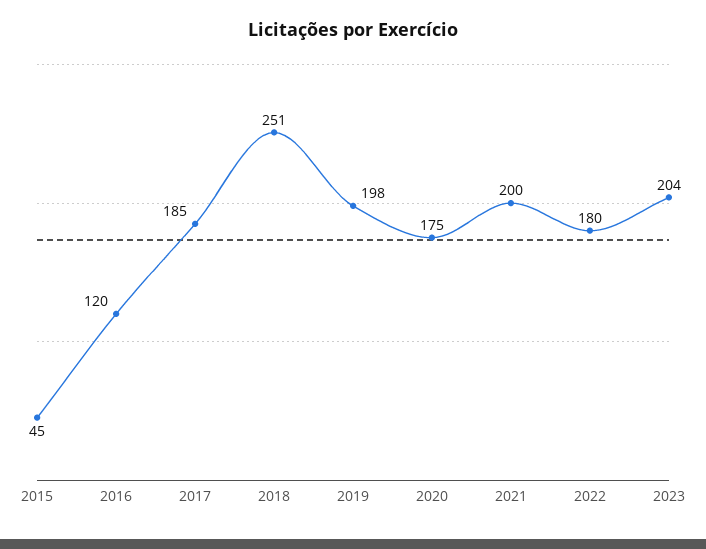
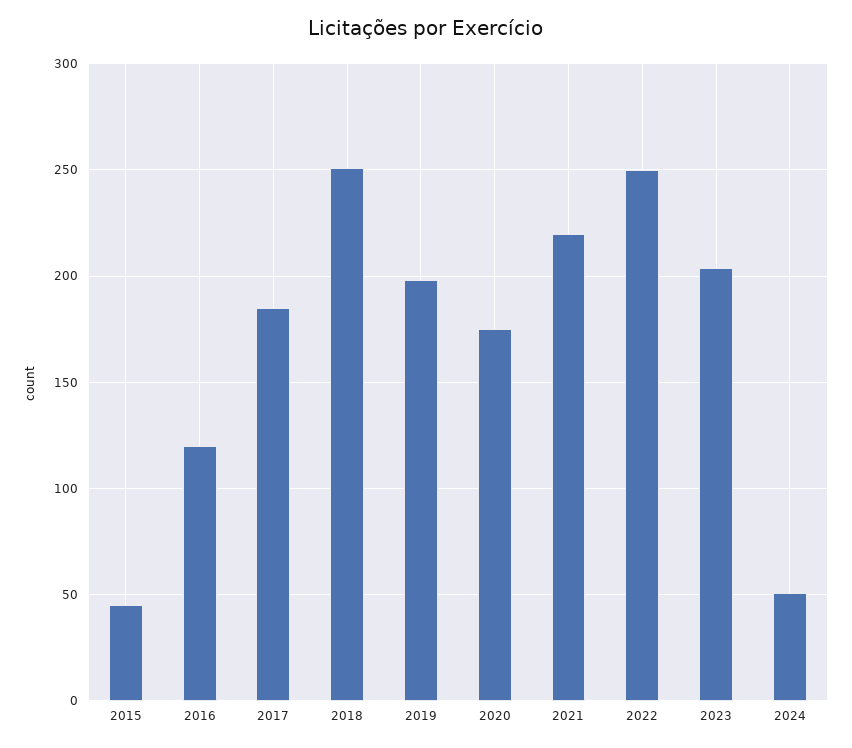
2021: 200 -> 220
2022: 180 -> 250
2024: none -> 50

